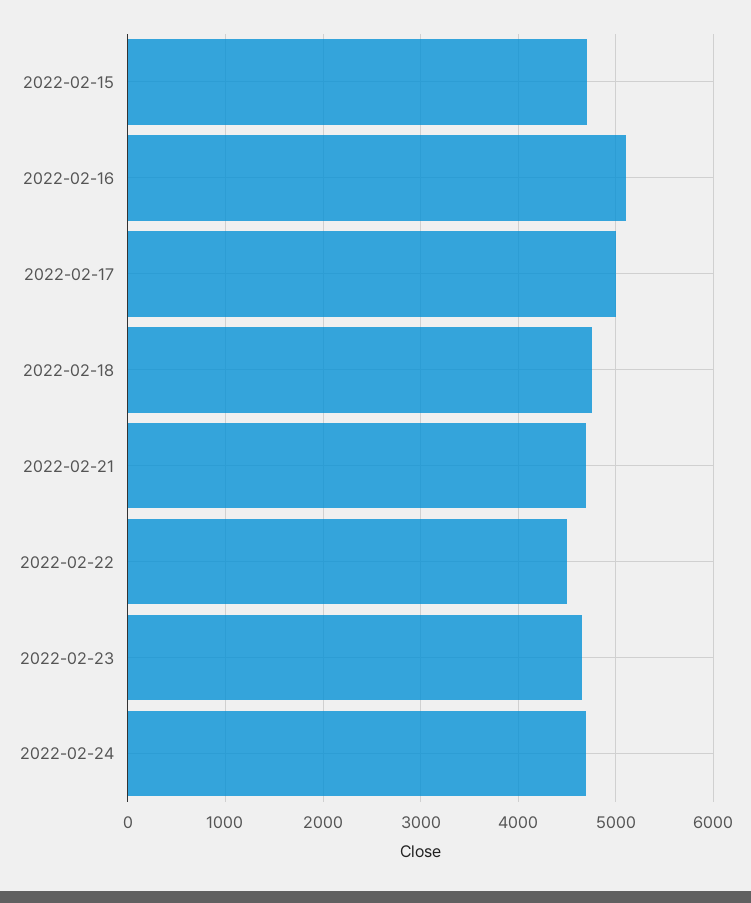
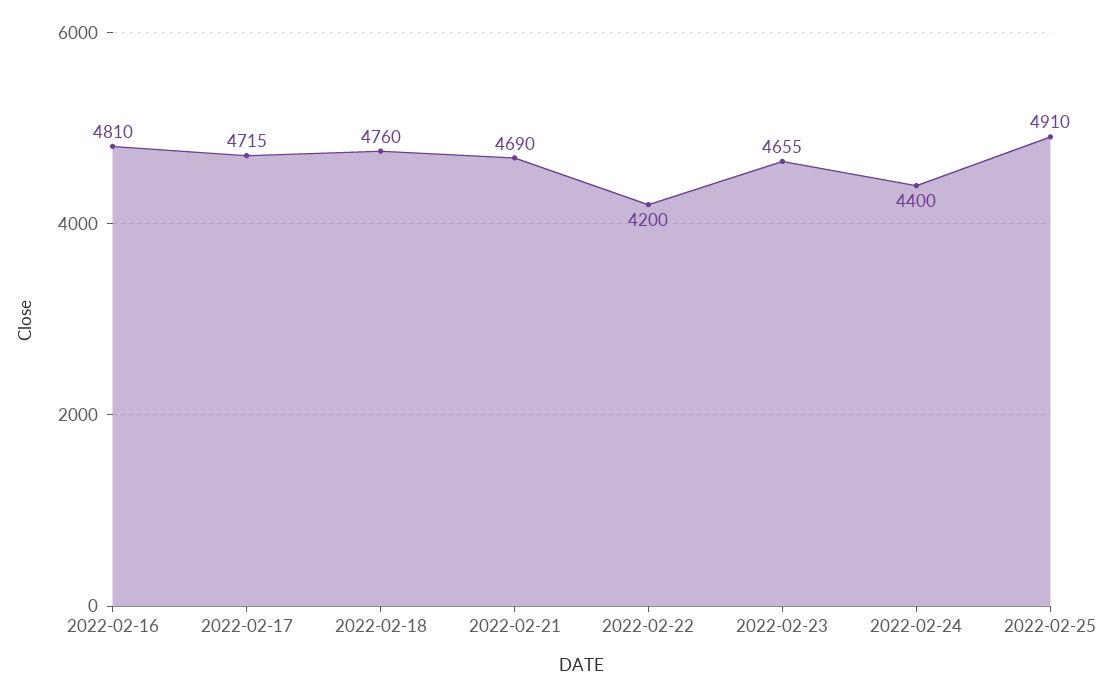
2022-02-15: 4700 -> none
2022-02-16: 5100 -> 4810
2022-02-17: 5000 -> 4715
2022-02-22: 4500 -> 4200
2022-02-24: 4700 -> 4400
2022-02-25: none -> 4910

